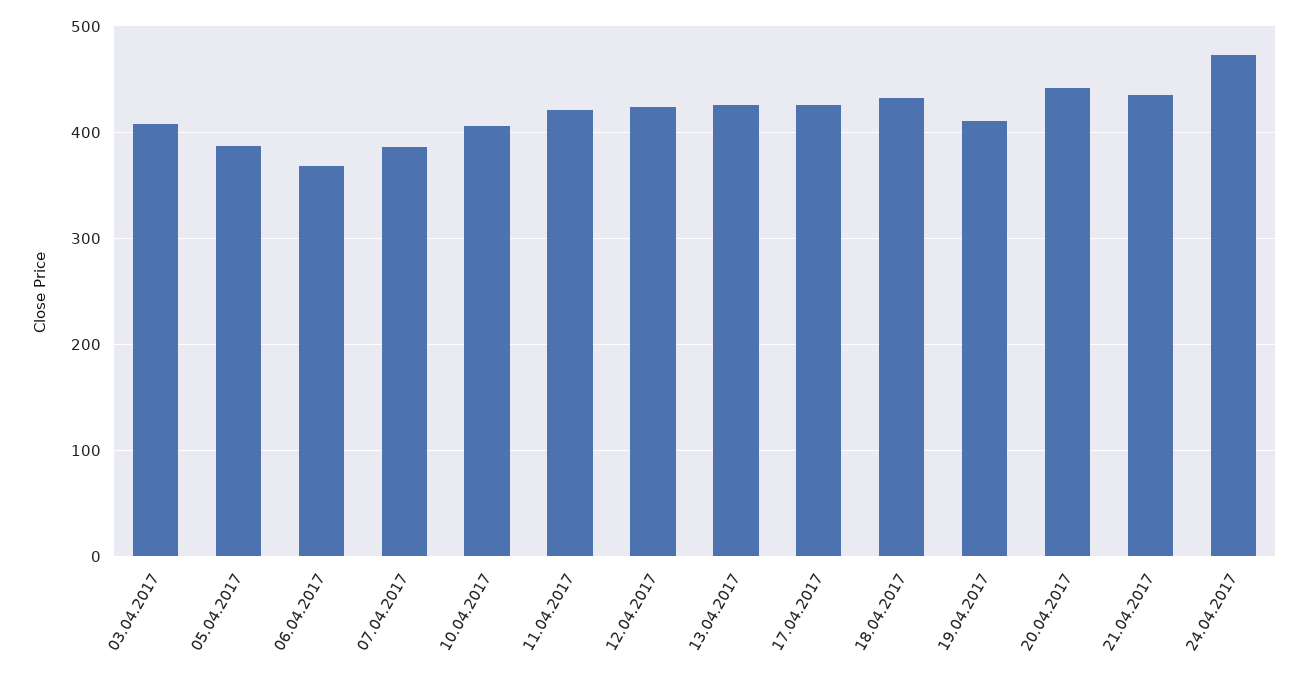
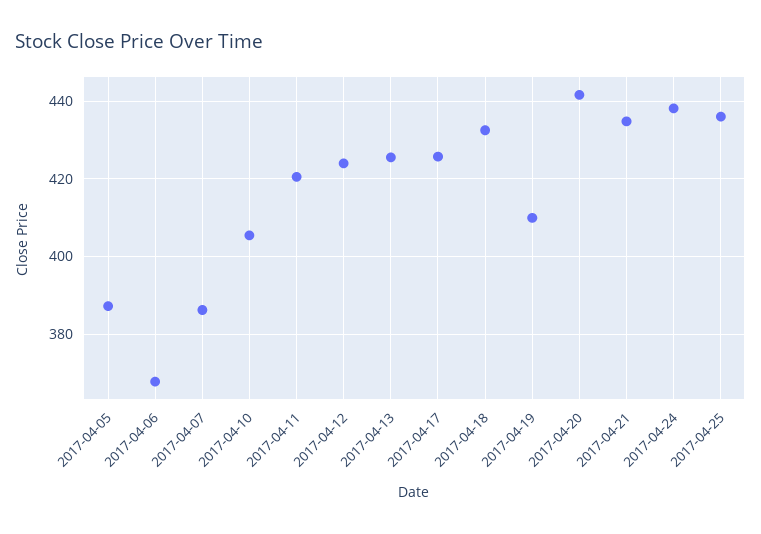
03.04.2017: 410 -> none
24.04.2017: 470 -> 438
2017-04-25: none -> 436

